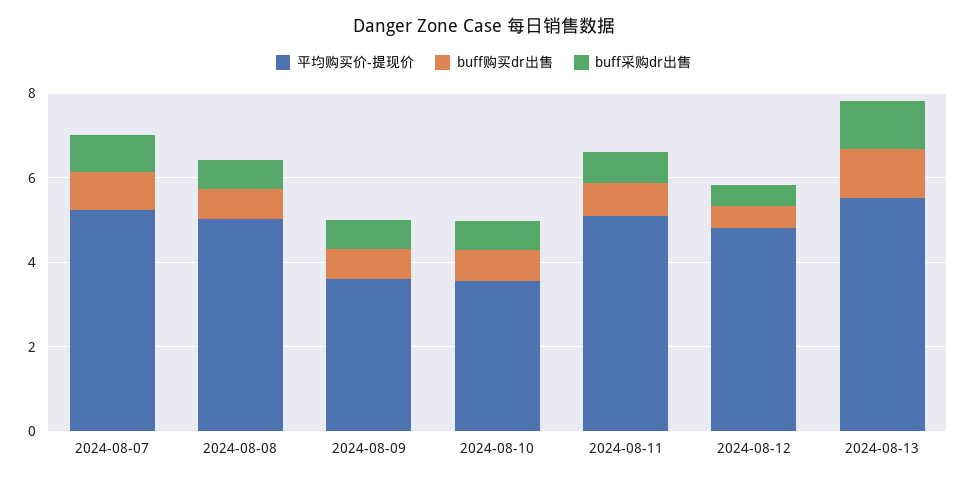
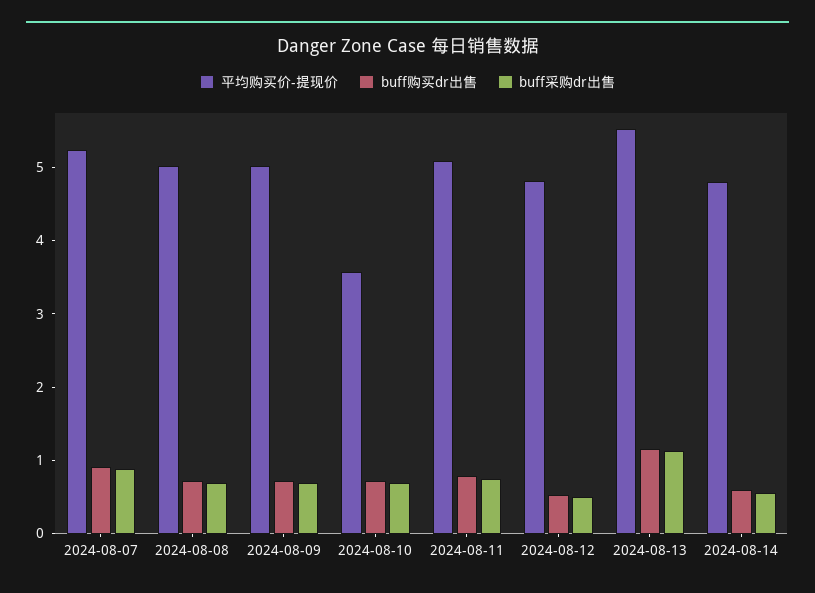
平均购买价-提现价, 2024-08-09: 3.5 -> 5
平均购买价-提现价, 2024-08-14: none -> 4.8
buff购买dr出售, 2024-08-14: none -> 0.6
buff采购dr出售, 2024-08-14: none -> 0.6

